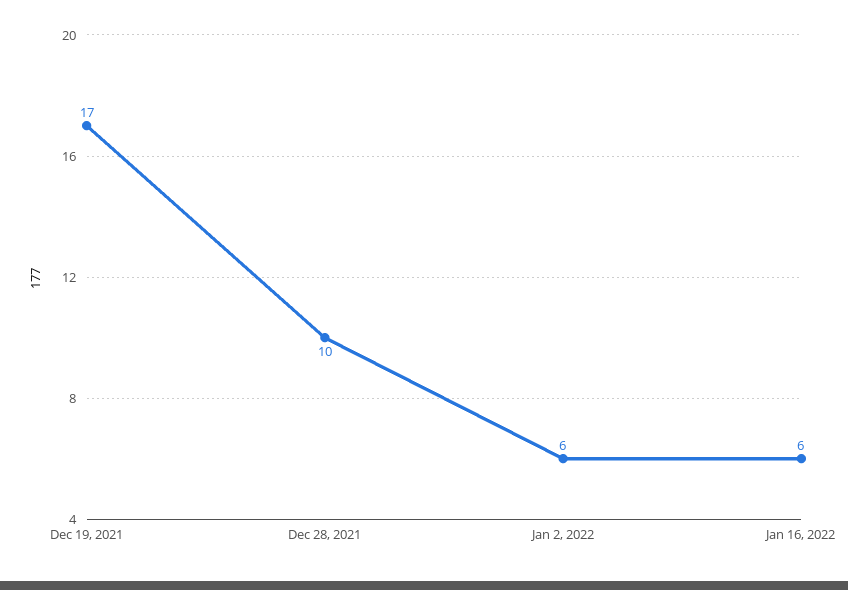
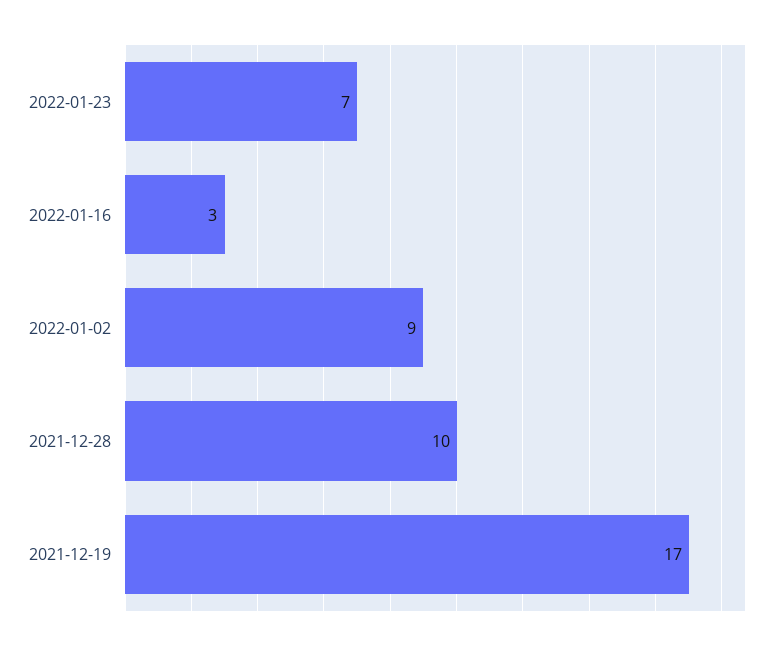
Jan 2, 2022: 6 -> 9
Jan 16, 2022: 6 -> 3
2022-01-23: none -> 7

